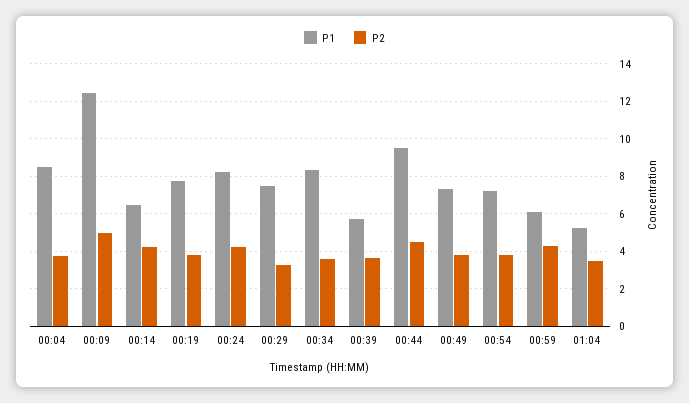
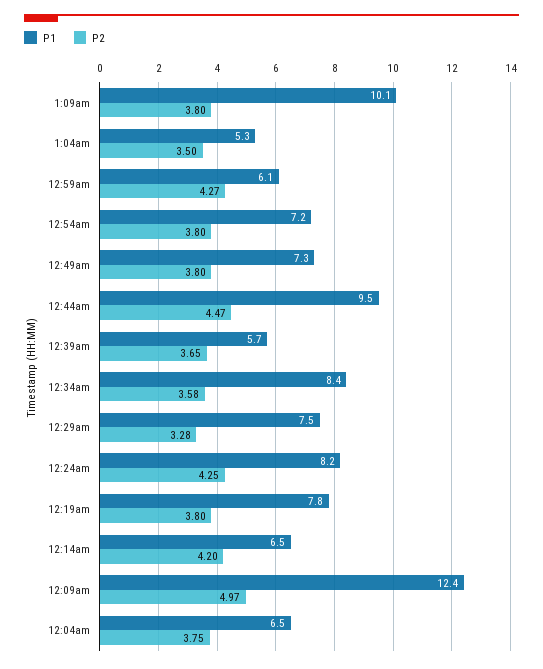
P1, 00:04: 8.5 -> 6.5
P1, 1:09am: none -> 10.1
P2, 1:09am: none -> 3.8

